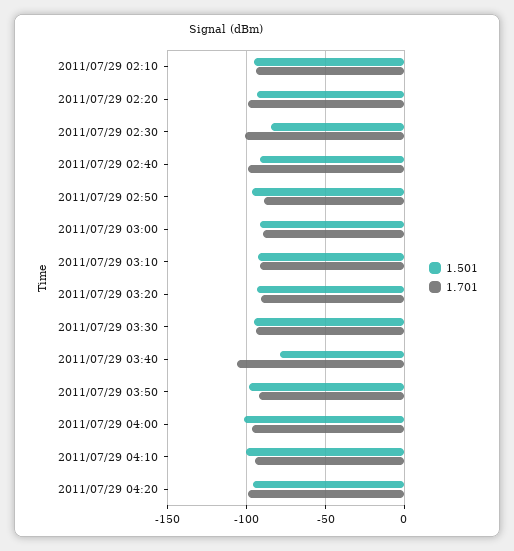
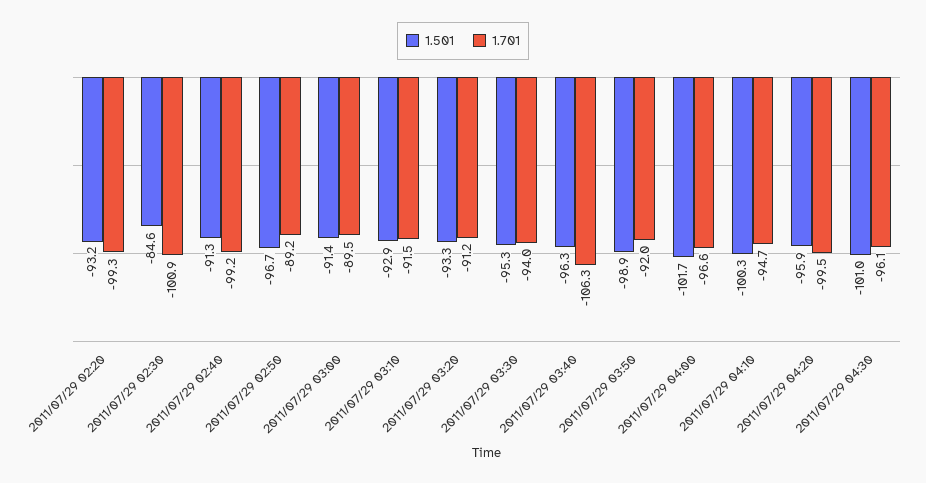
1.501, 2011/07/29 02:10: -95 -> none
1.701, 2011/07/29 02:10: -95 -> none
1.501, 2011/07/29 03:40: -80 -> -96.3
1.501, 2011/07/29 04:30: none -> -101
1.701, 2011/07/29 04:30: none -> -96.1

